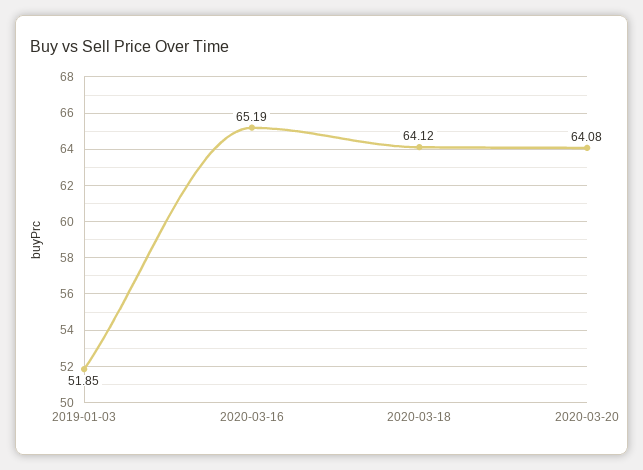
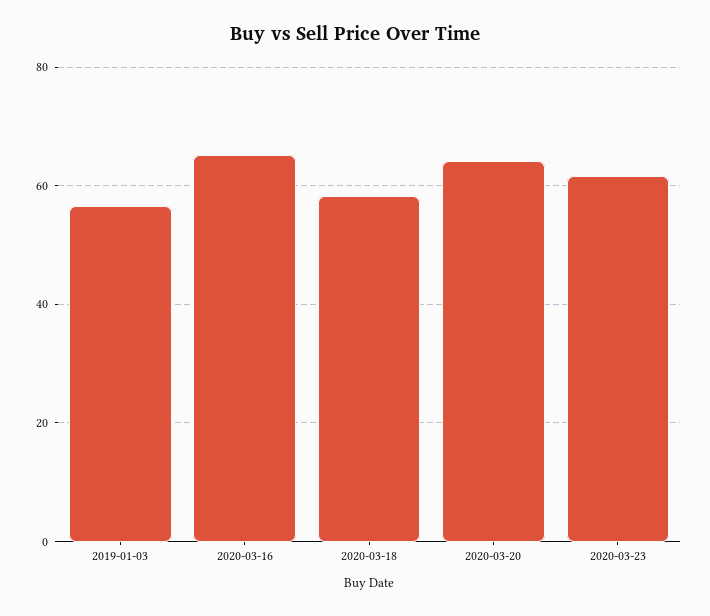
2019-01-03: 51.85 -> 56
2020-03-18: 64.12 -> 58
2020-03-23: none -> 62

